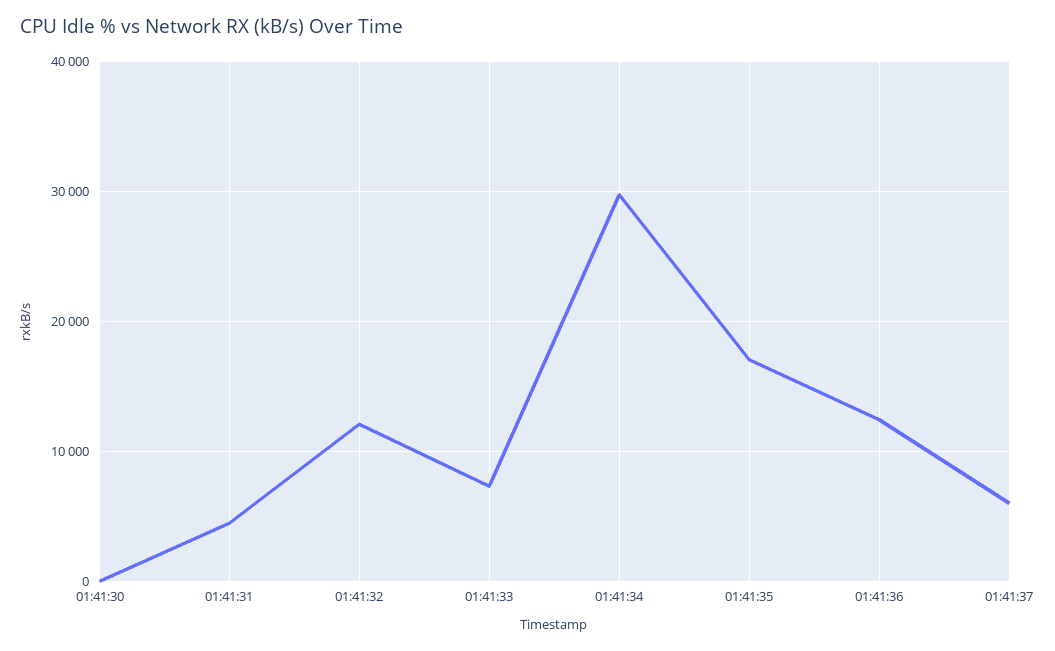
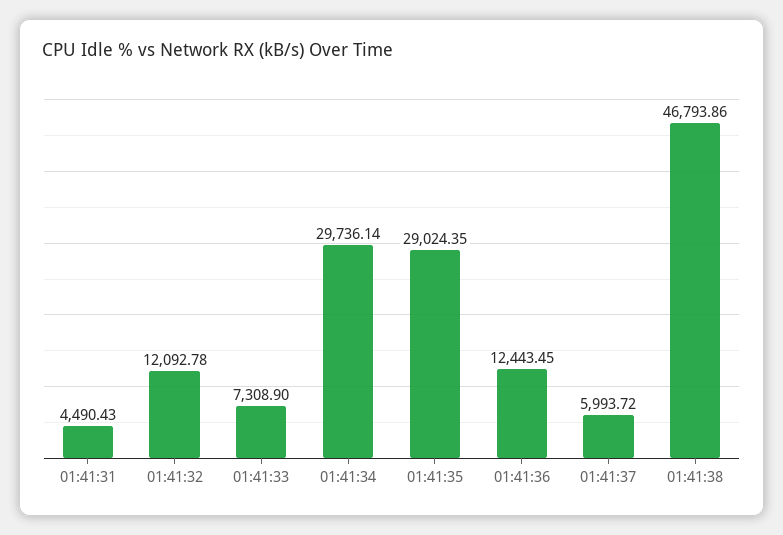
01:41:30: 0 -> none
01:41:35: 17000 -> 29024.35
01:41:38: none -> 46793.86

